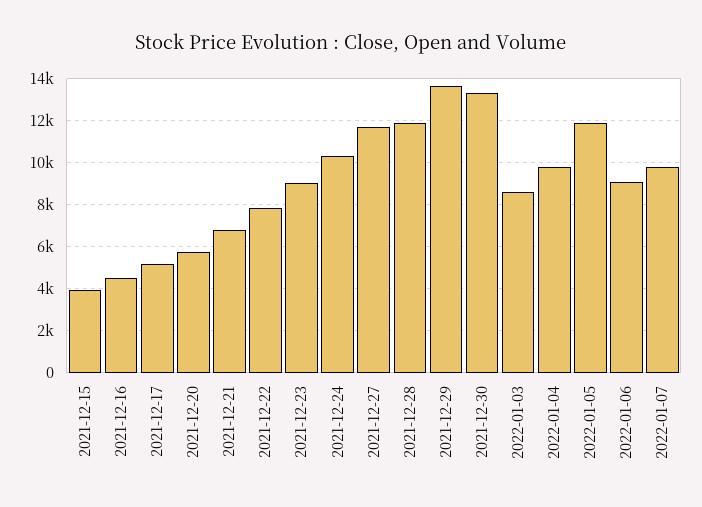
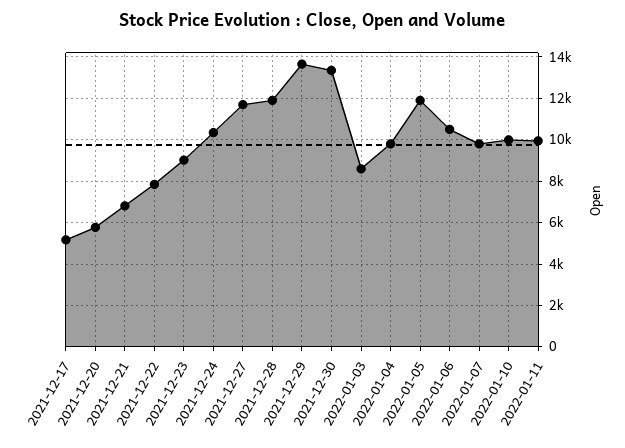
2021-12-15: 4000 -> none
2021-12-16: 4500 -> none
2022-01-06: 9000 -> 10500
2022-01-10: none -> 10000
2022-01-11: none -> 10000

